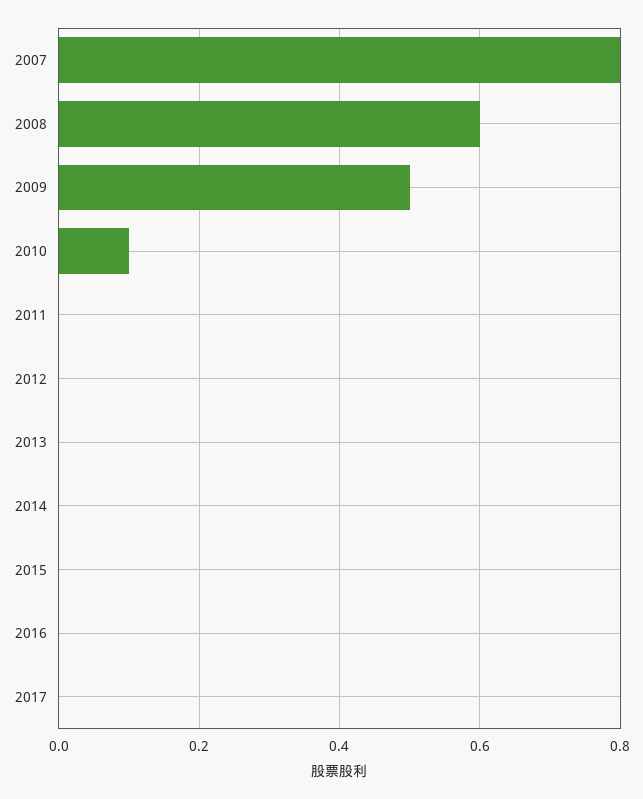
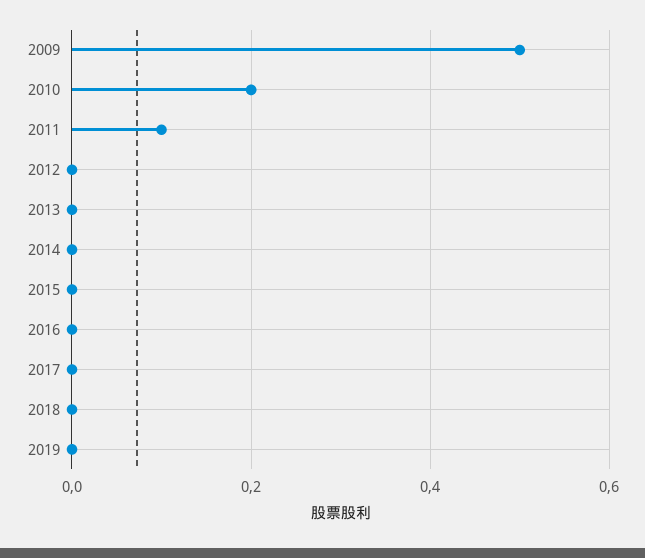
2007: 0.8 -> none
2008: 0.6 -> none
2010: 0.1 -> 0.2
2011: 0 -> 0.1
2018: none -> 0
2019: none -> 0

